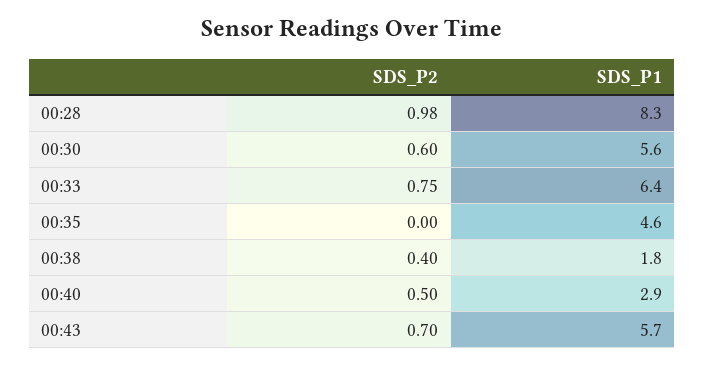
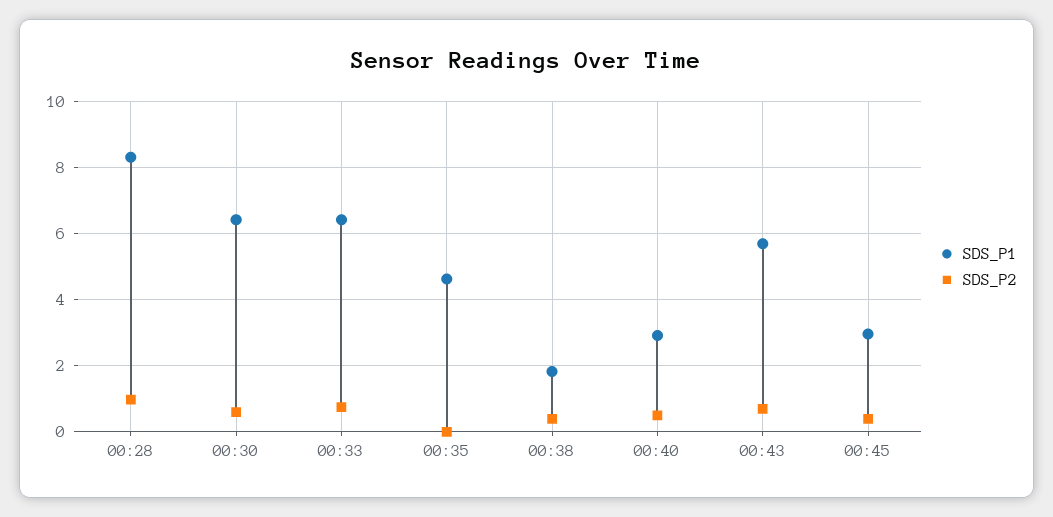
SDS_P1, 00:30: 5.6 -> 6.4
SDS_P1, 00:45: none -> 3
SDS_P2, 00:45: none -> 0.4

